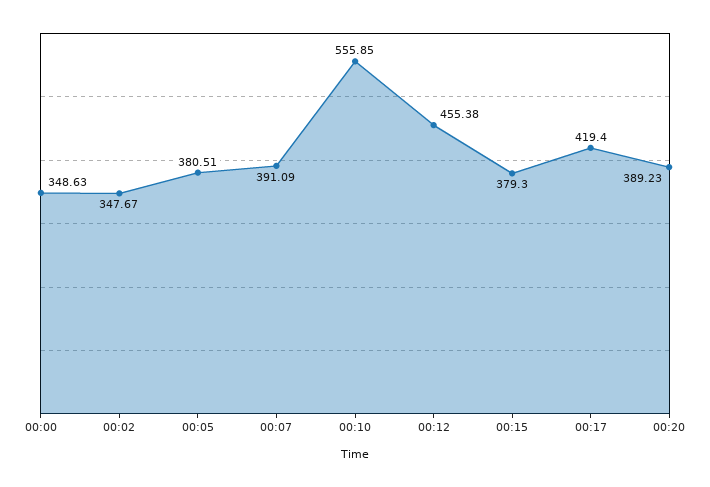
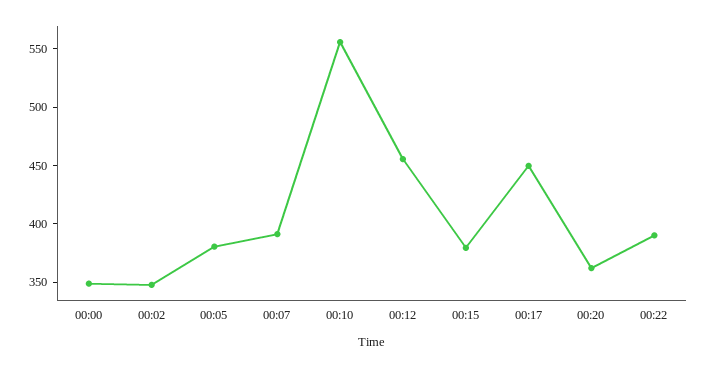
00:17: 419.4 -> 450
00:20: 389.23 -> 360
00:22: none -> 390

